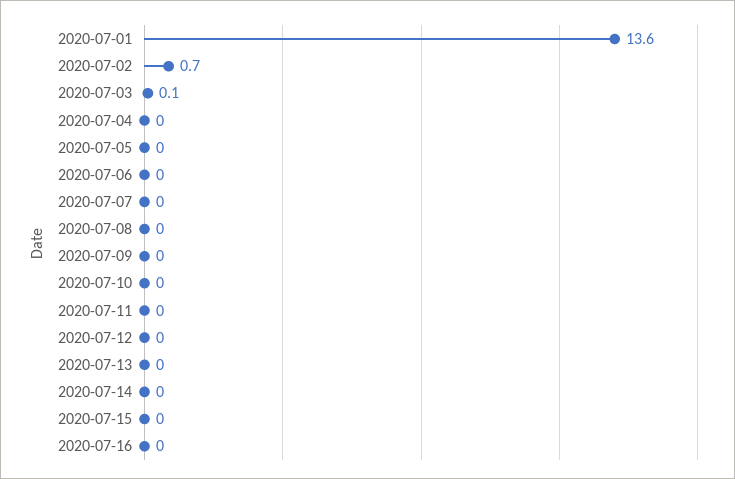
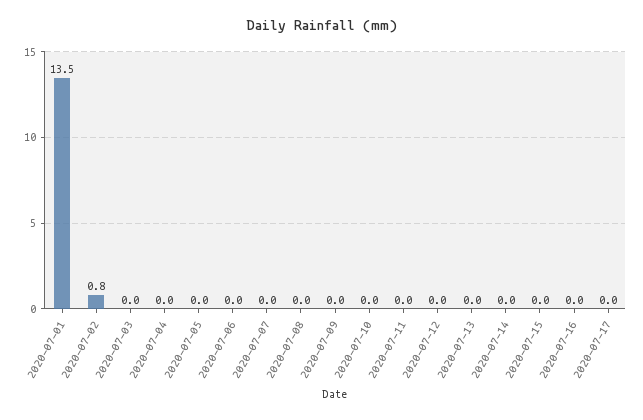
2020-07-01: 13.6 -> 13.5
2020-07-02: 0.7 -> 0.8
2020-07-03: 0.1 -> 0
2020-07-17: none -> 0

